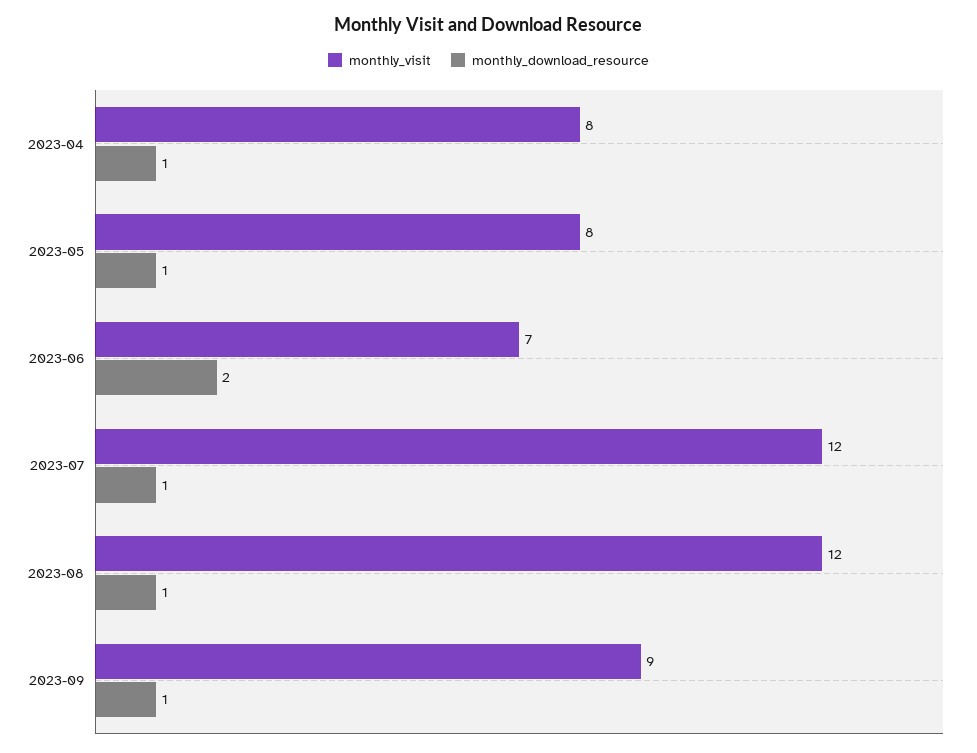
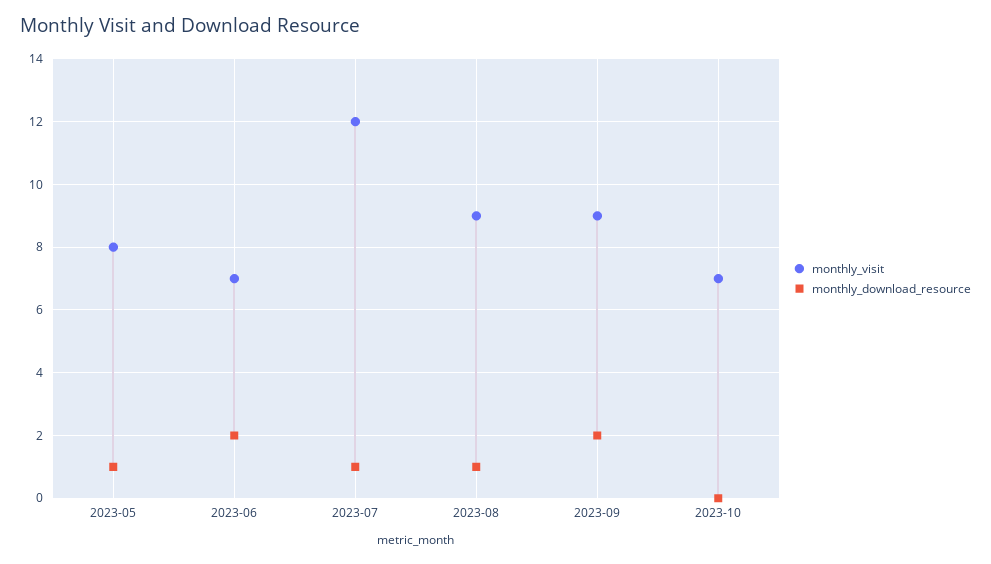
monthly_visit, 2023-04: 8 -> none
monthly_download_resource, 2023-04: 1 -> none
monthly_visit, 2023-08: 12 -> 9
monthly_download_resource, 2023-09: 1 -> 2
monthly_visit, 2023-10: none -> 7
monthly_download_resource, 2023-10: none -> 0

